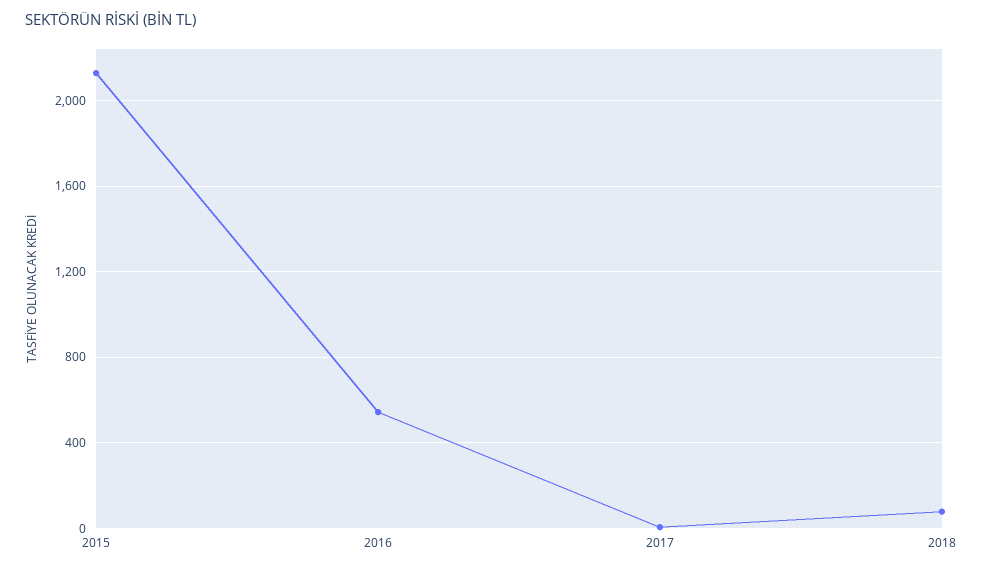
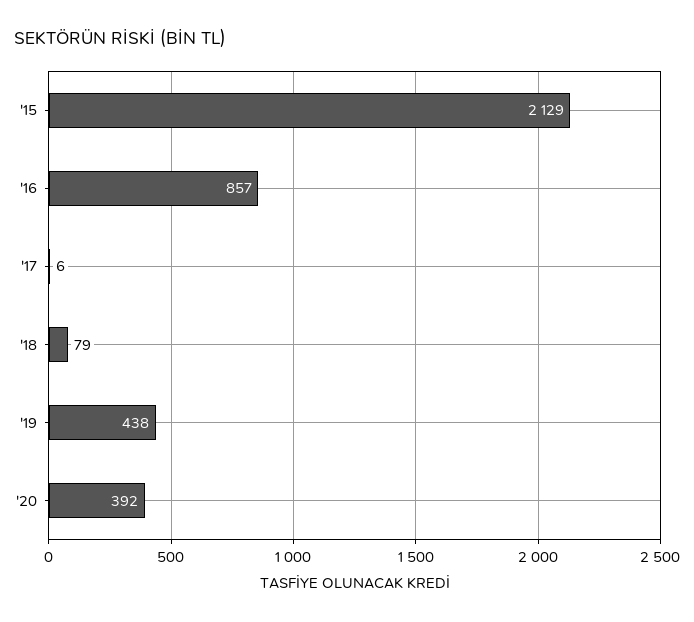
2016: 550 -> 857
'19: none -> 438
'20: none -> 392

